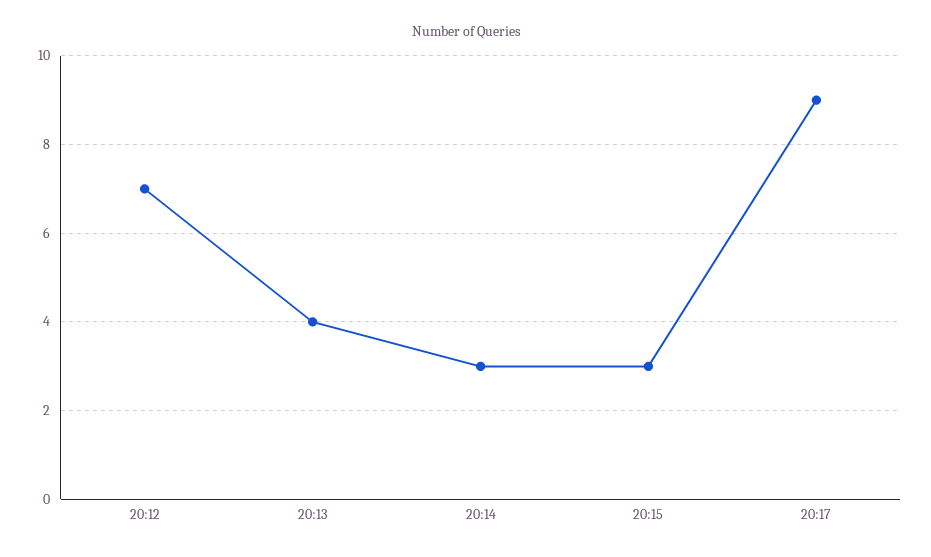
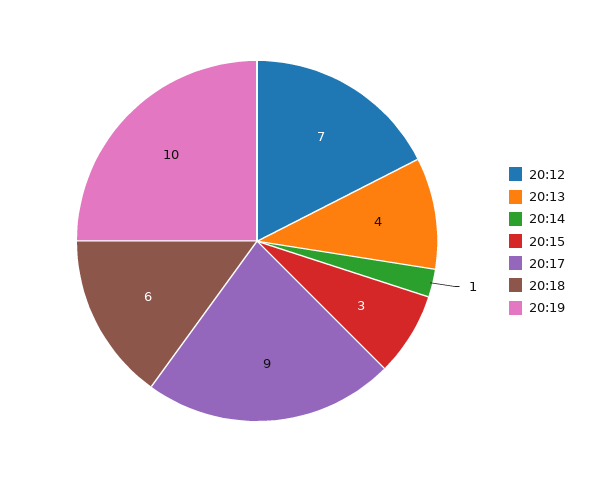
20:14: 3 -> 1
20:18: none -> 6
20:19: none -> 10

